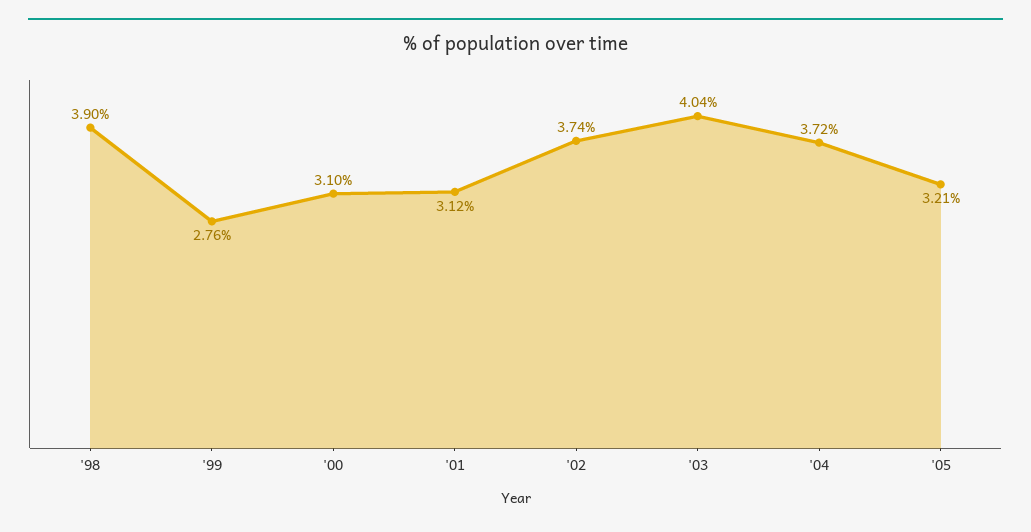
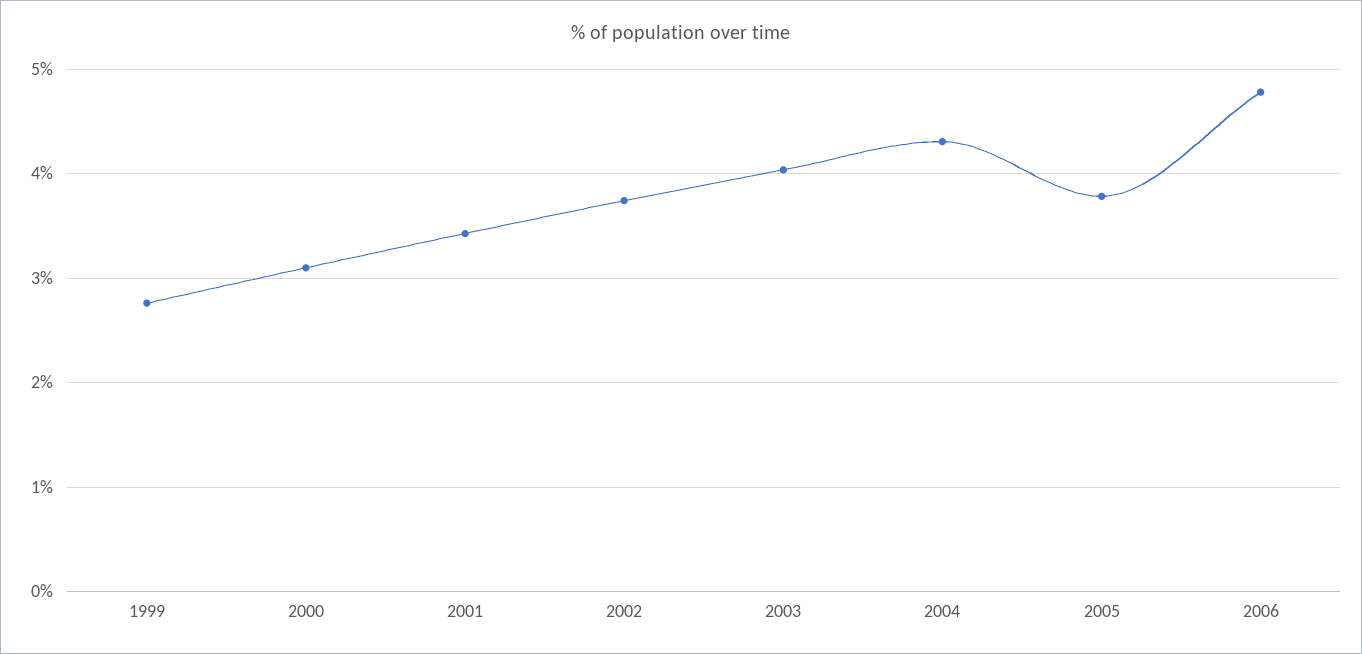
'98: 3.9 -> none
'01: 3.12 -> 3.4
'04: 3.72 -> 4.3
'05: 3.21 -> 3.8
2006: none -> 4.8

